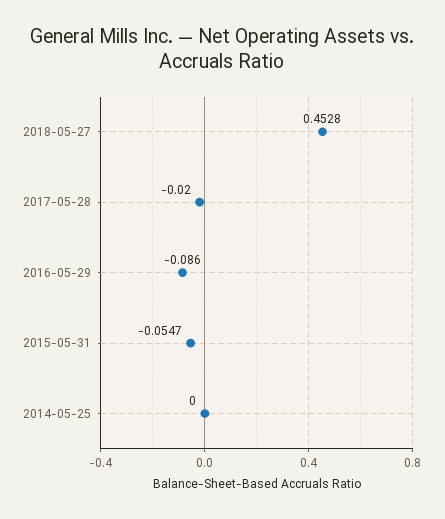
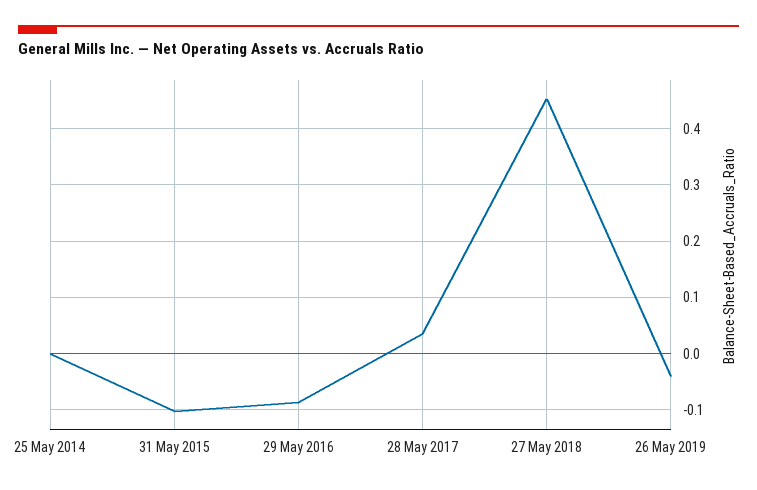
2017-05-28: -0.02 -> 0.04
2015-05-31: -0.0547 -> -0.1
26 May 2019: none -> -0.04

